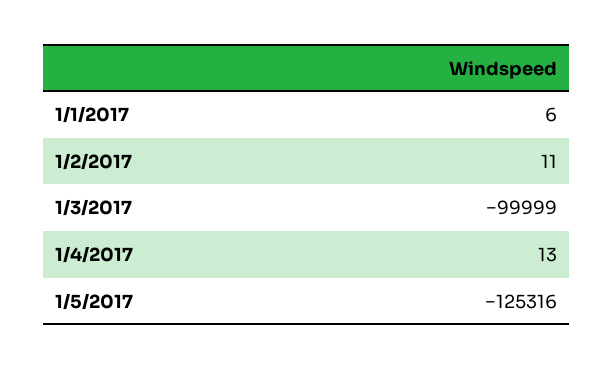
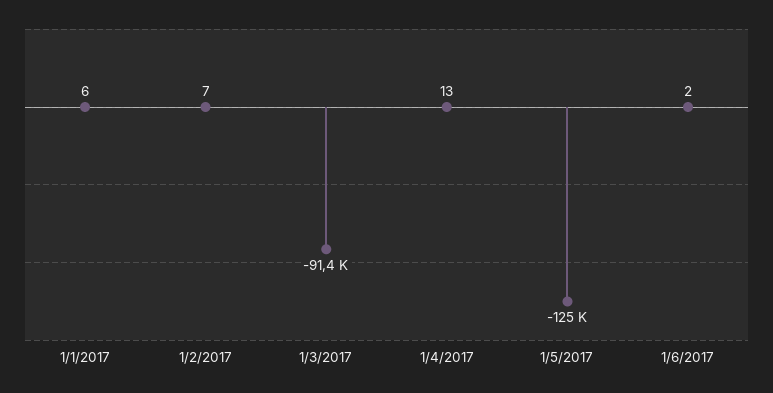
1/2/2017: 11 -> 7
1/3/2017: -99999 -> -91400
1/6/2017: none -> 2

